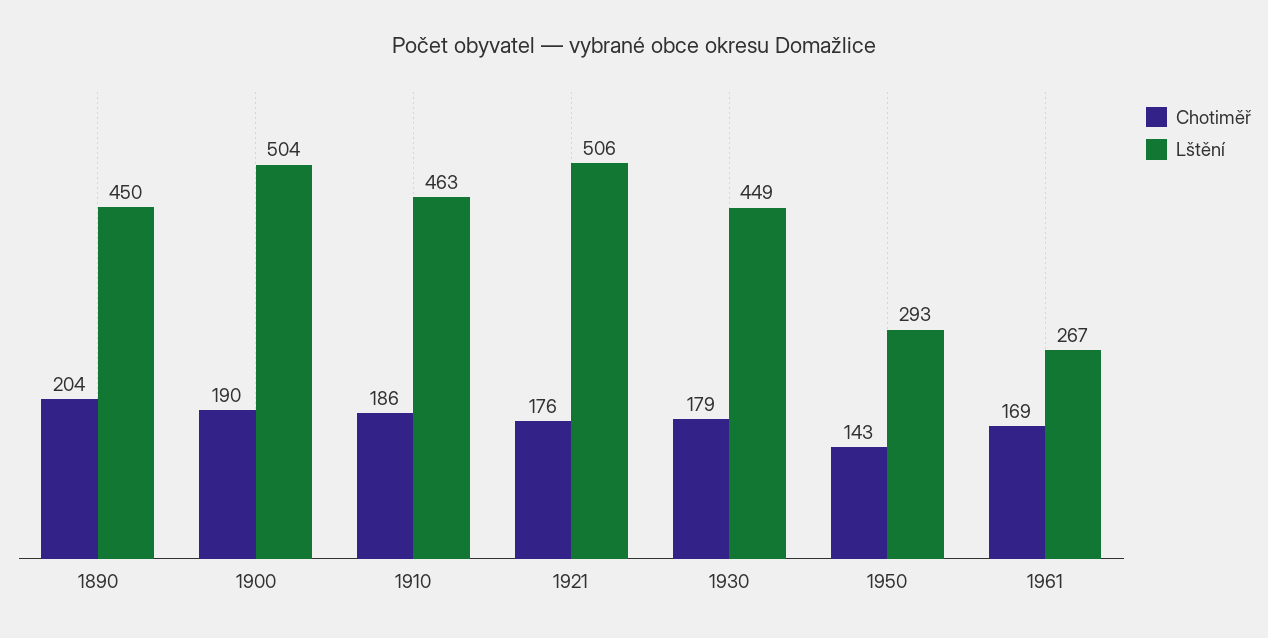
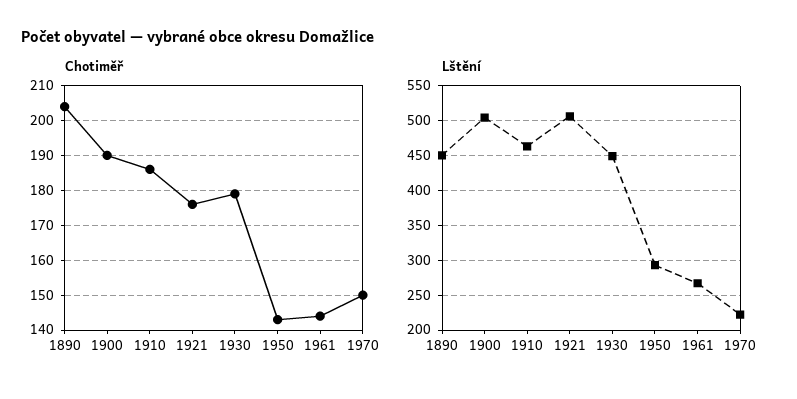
Chotiměř, 1961: 169 -> 145
Chotiměř, 1970: none -> 150
Lštění, 1970: none -> 220

